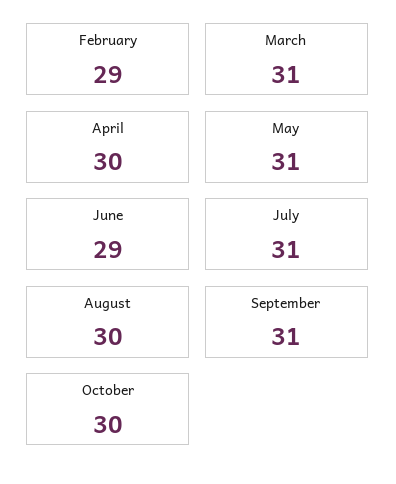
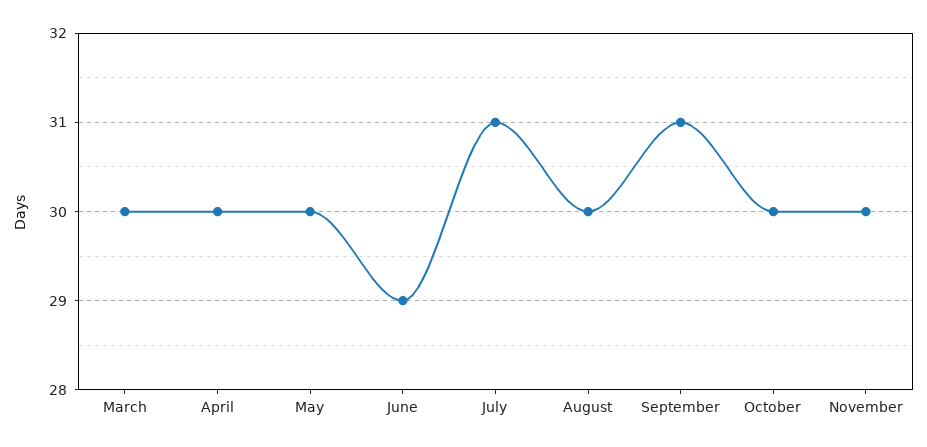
February: 29 -> none
March: 31 -> 30
May: 31 -> 30
November: none -> 30

